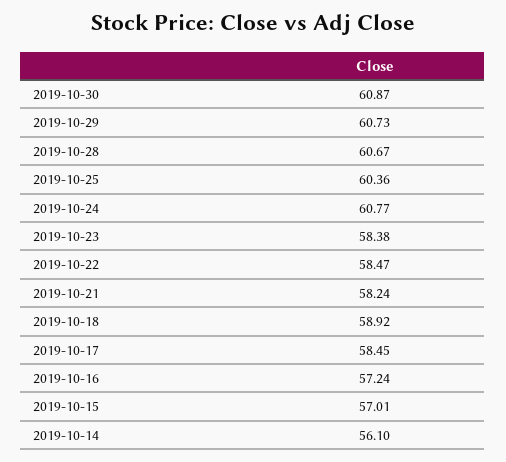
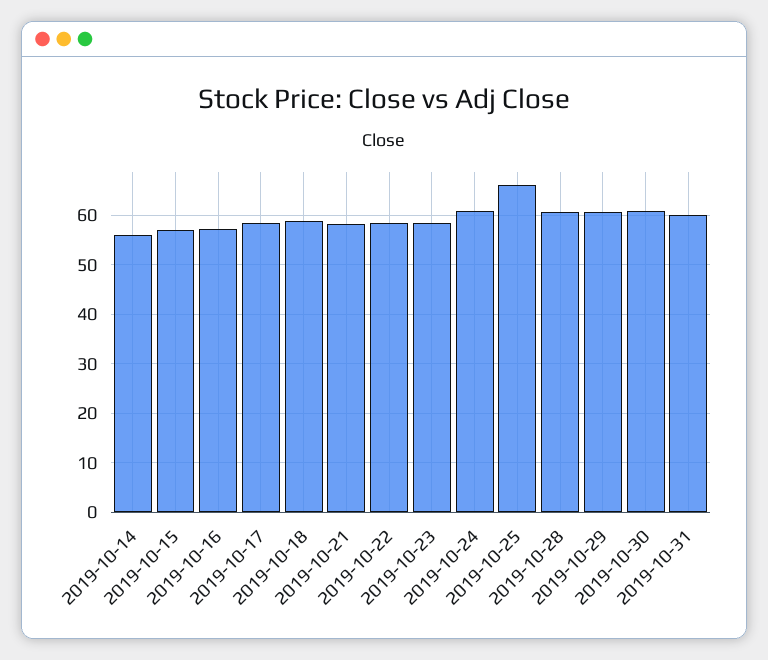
2019-10-25: 60.36 -> 66
2019-10-31: none -> 60

